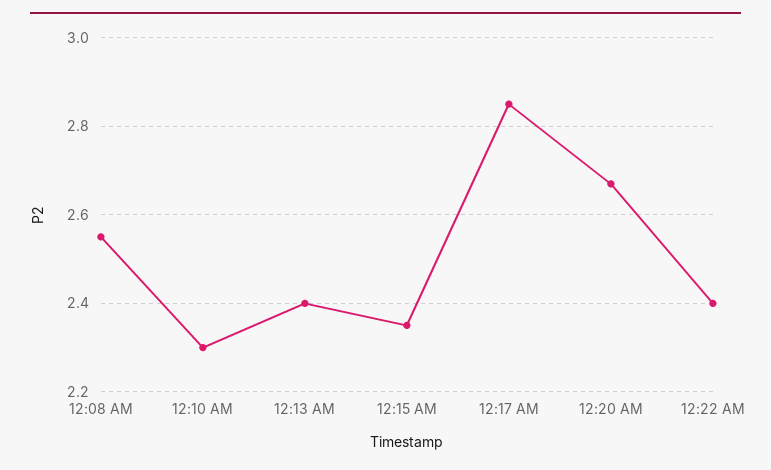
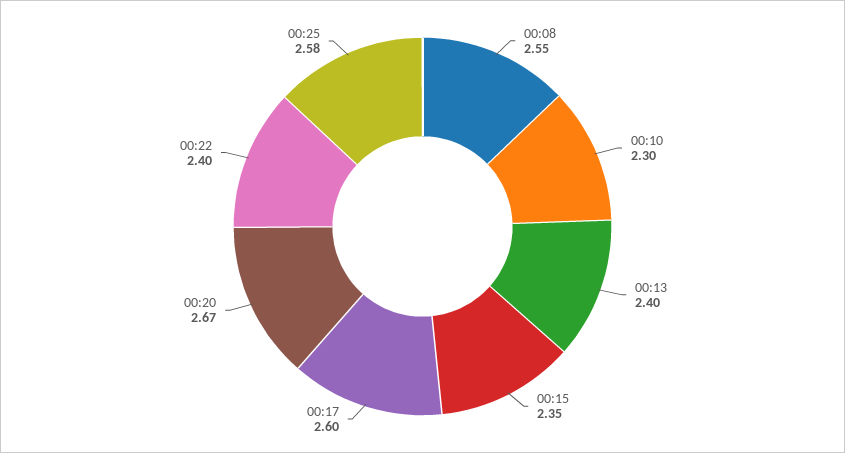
12:17 AM: 2.85 -> 2.6
00:25: none -> 2.58

